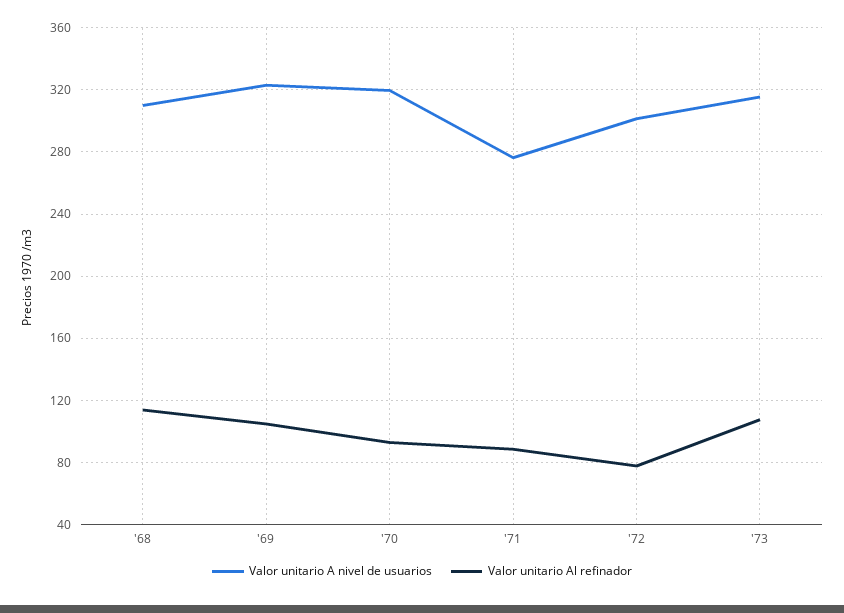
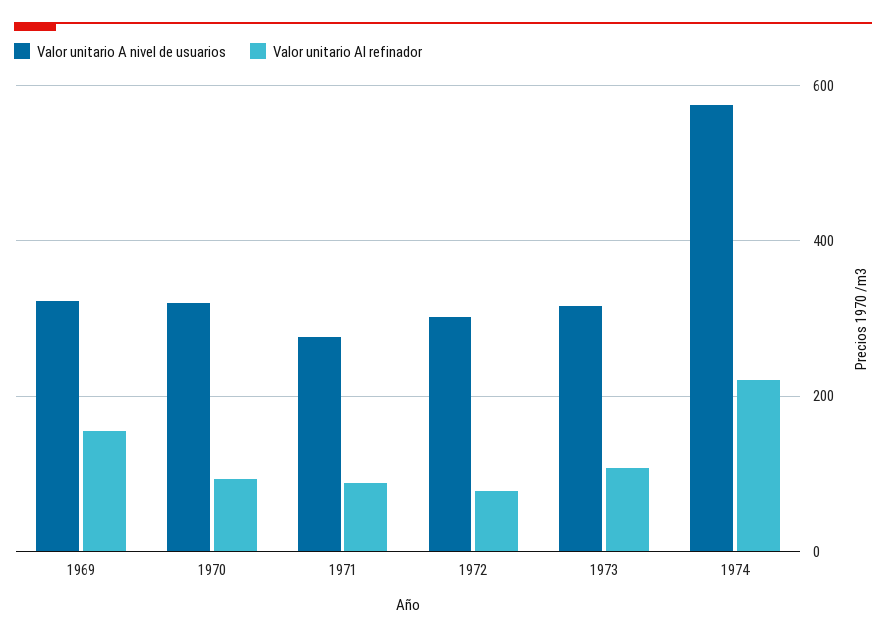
Valor unitario A nivel de usuarios, '68: 310 -> none
Valor unitario Al refinador, '68: 115 -> none
Valor unitario Al refinador, '69: 105 -> 160
Valor unitario A nivel de usuarios, 1974: none -> 580
Valor unitario Al refinador, 1974: none -> 220

